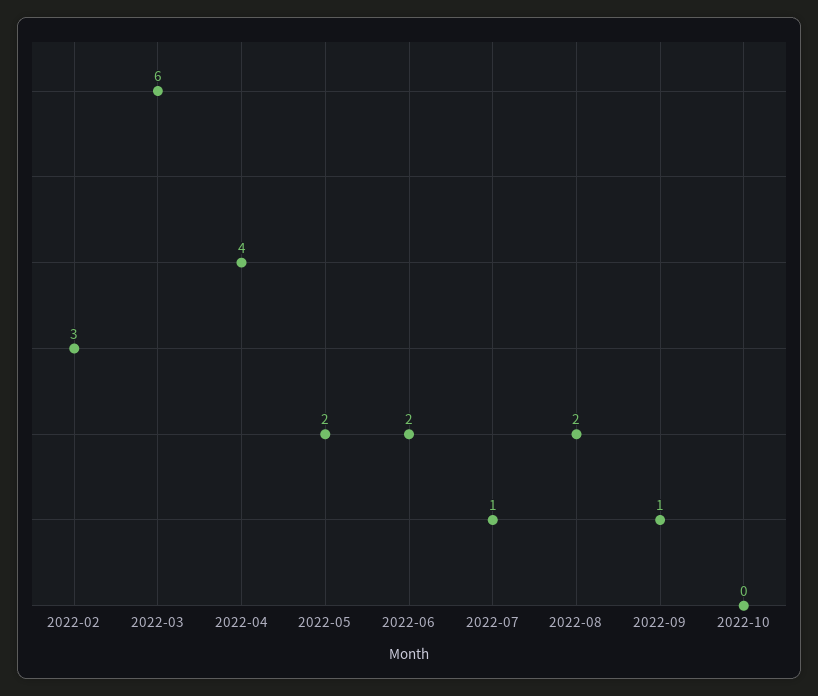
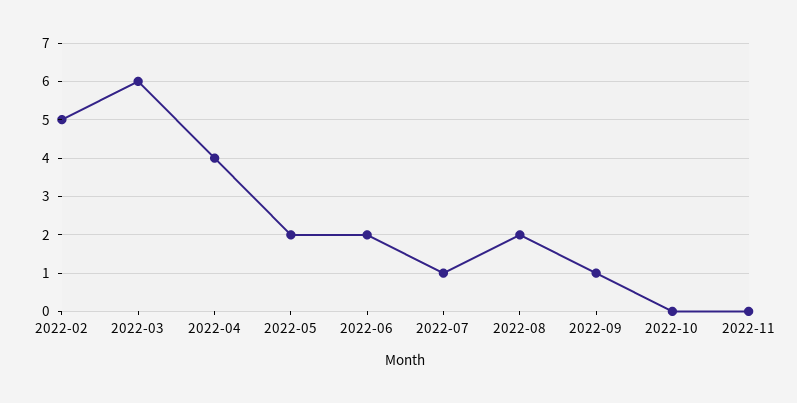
2022-02: 3 -> 5
2022-11: none -> 0

